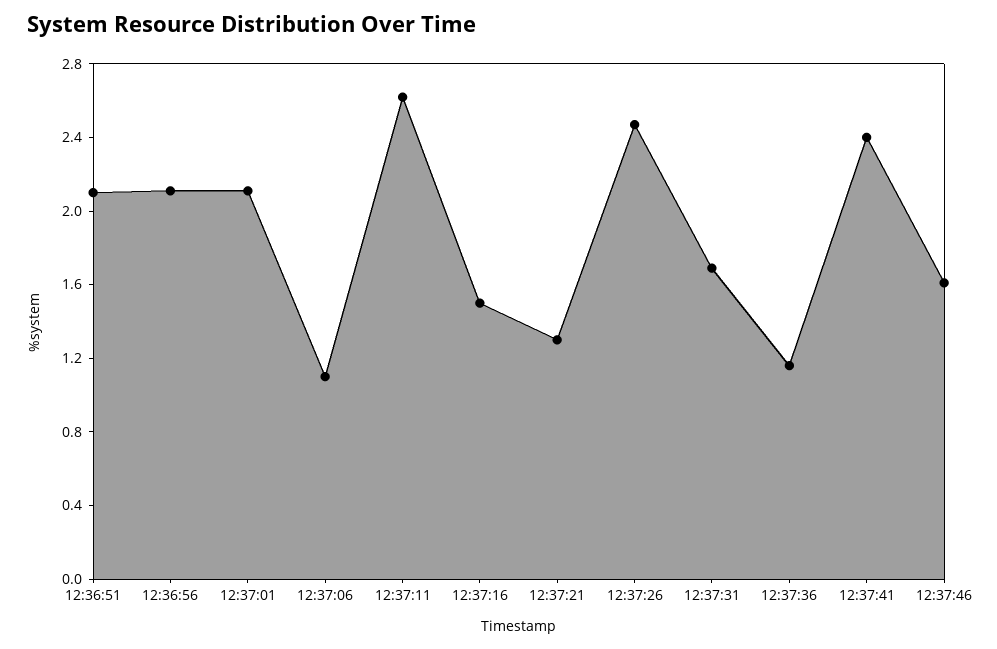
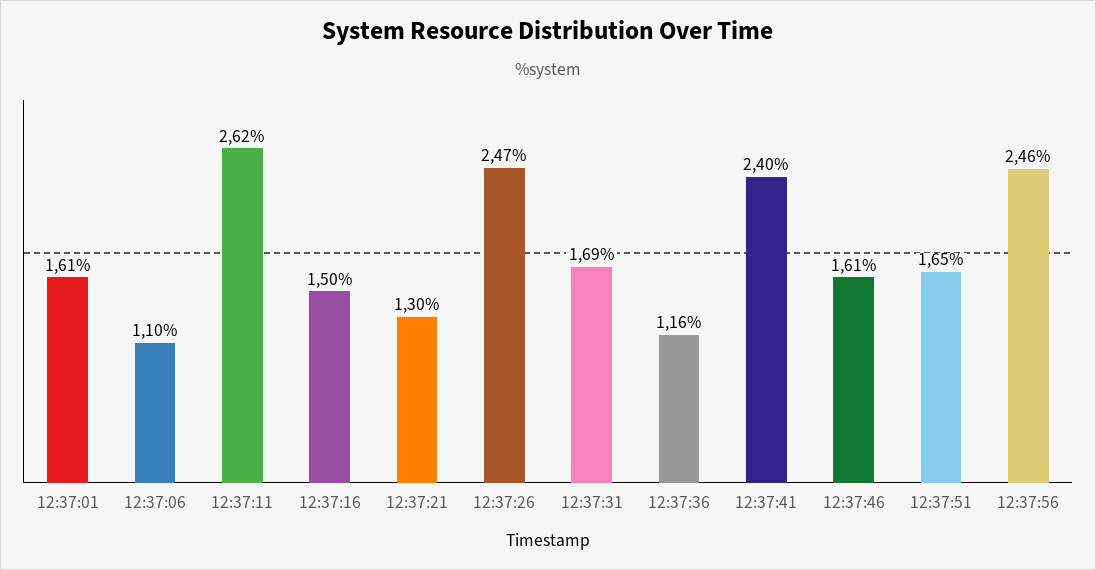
12:36:51: 2.1 -> none
12:36:56: 2.1 -> none
12:37:01: 2.1 -> 1.61
12:37:51: none -> 1.65
12:37:56: none -> 2.46

